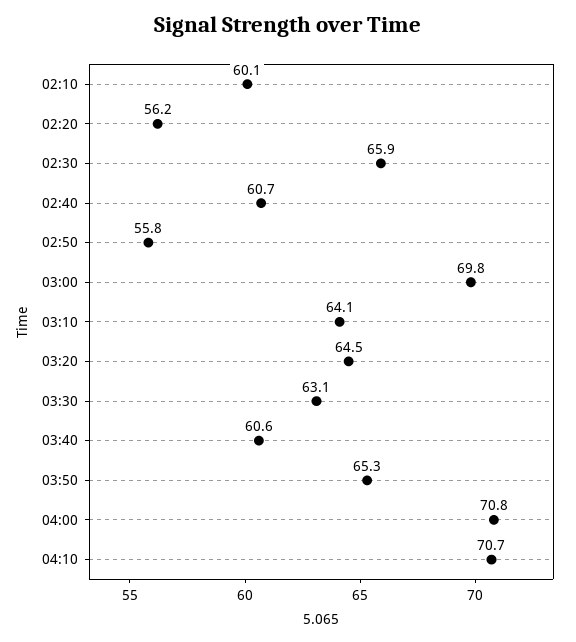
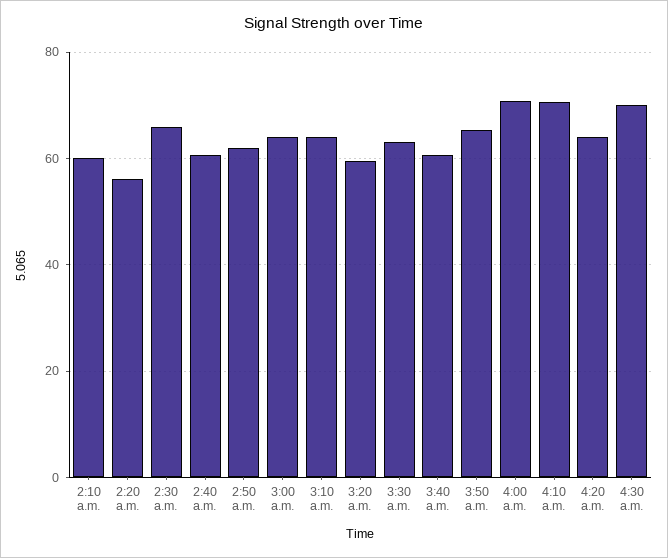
02:50: 55.8 -> 62
03:00: 69.8 -> 64
03:20: 64.5 -> 60
4:20 a.m.: none -> 64
4:30 a.m.: none -> 70

